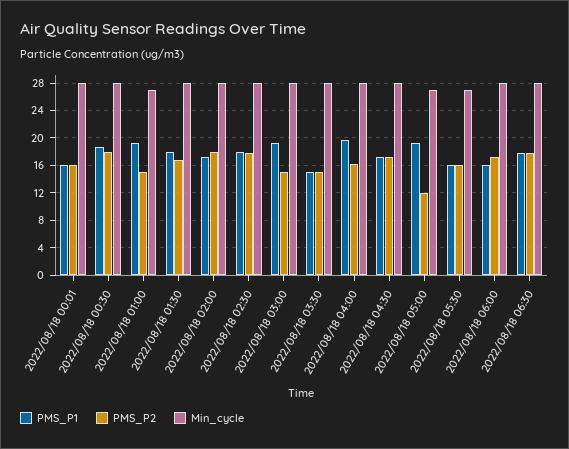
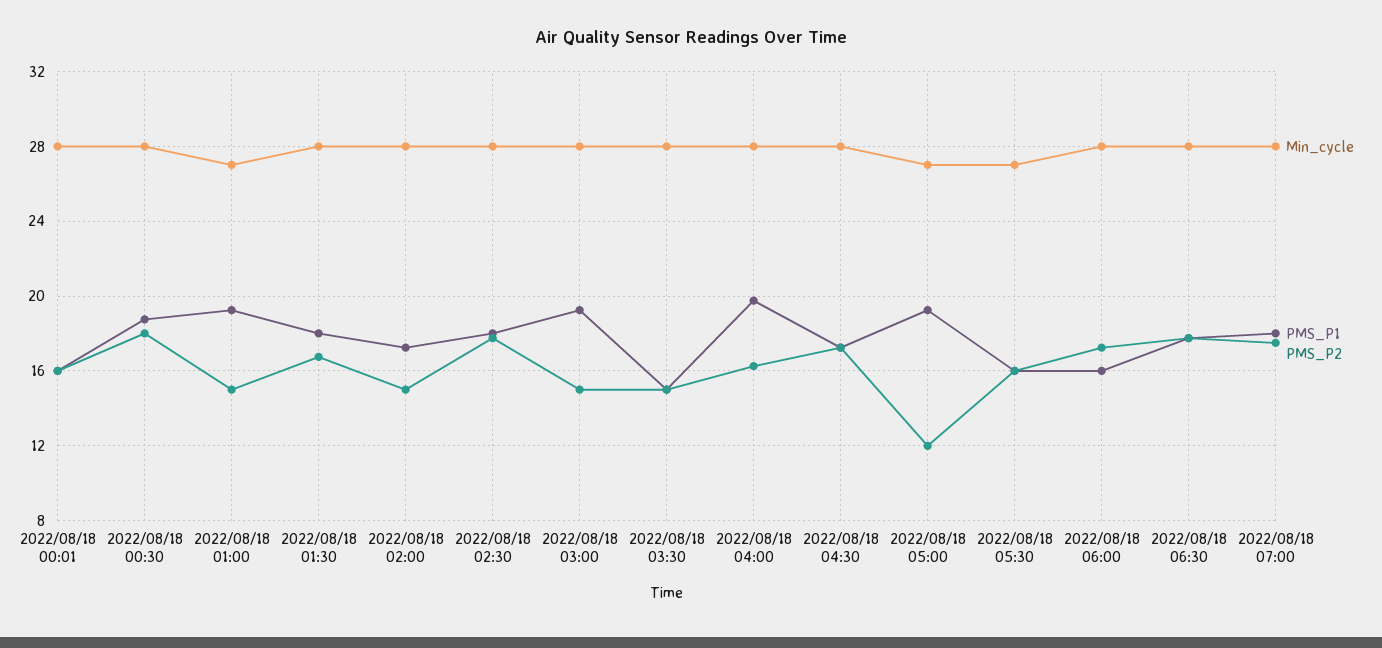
PMS_P2, 2022/08/18 02:00: 18 -> 15
Min_cycle, 2022/08/18 07:00: none -> 28
PMS_P1, 2022/08/18 07:00: none -> 18
PMS_P2, 2022/08/18 07:00: none -> 17.5

